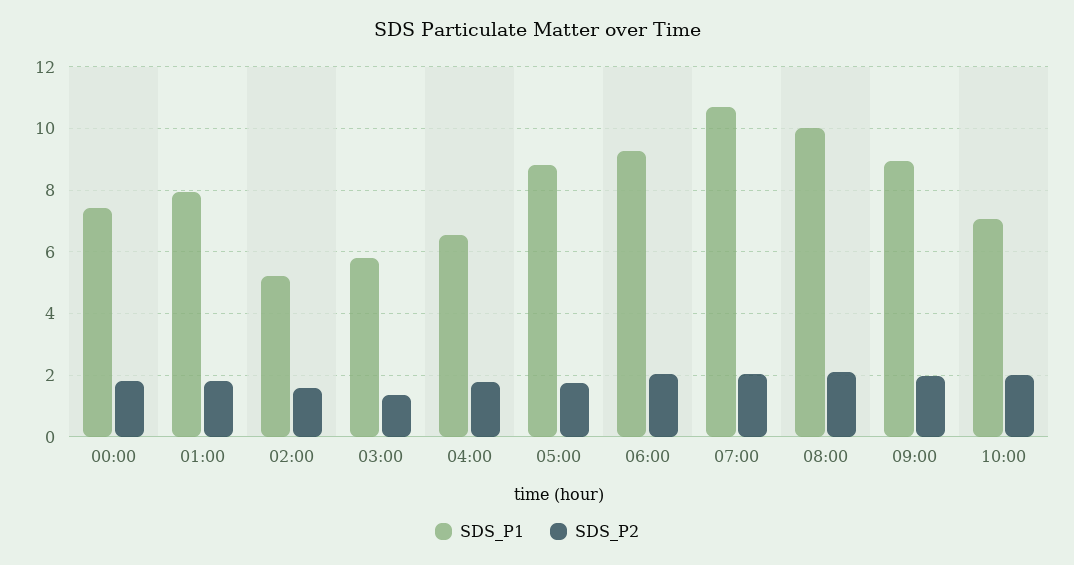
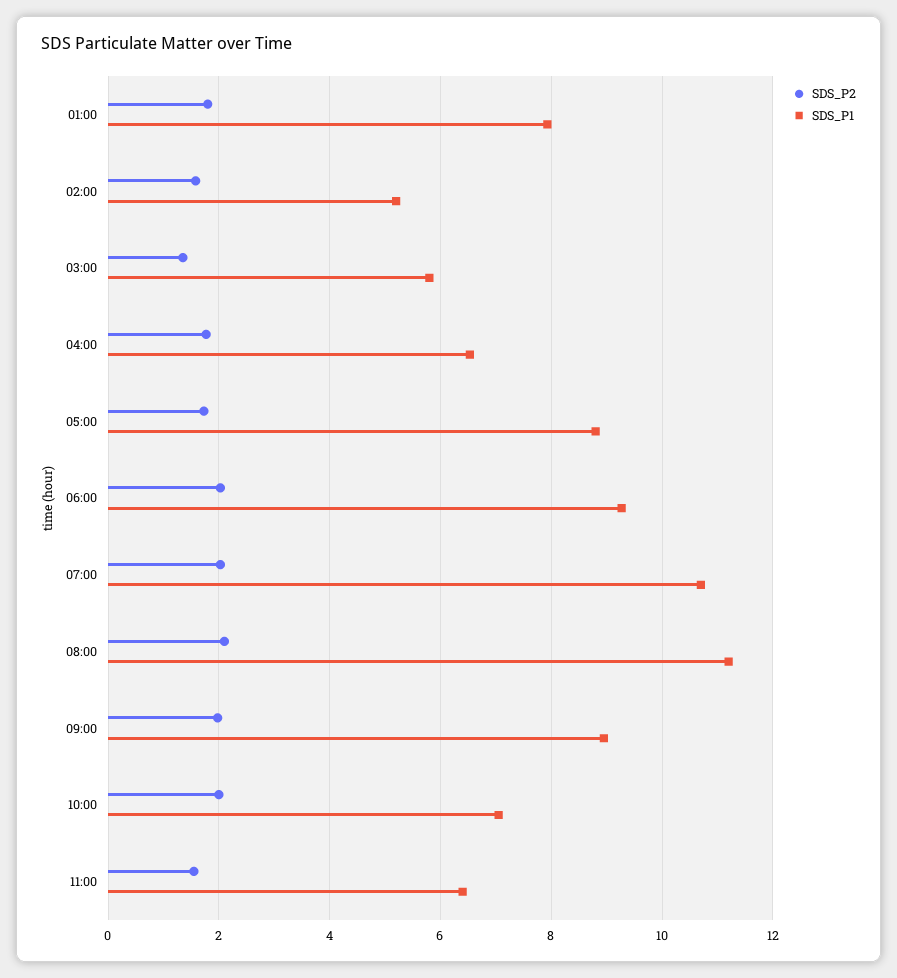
SDS_P1, 00:00: 7.4 -> none
SDS_P2, 00:00: 1.8 -> none
SDS_P1, 08:00: 10 -> 11.2
SDS_P2, 11:00: none -> 1.6
SDS_P1, 11:00: none -> 6.4

